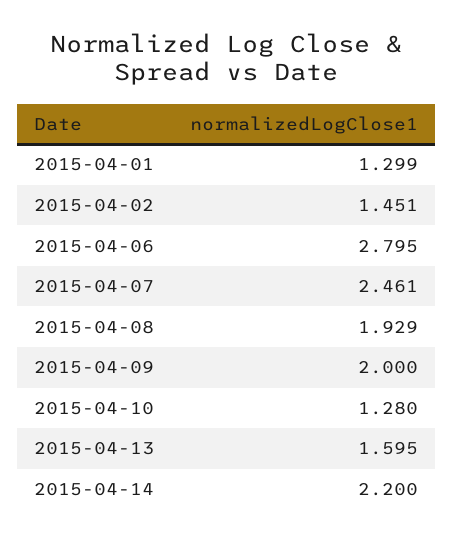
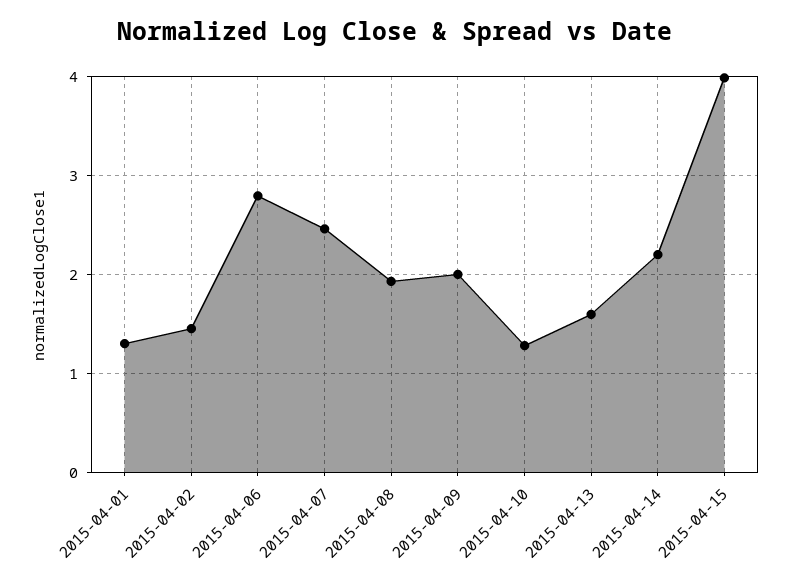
2015-04-15: none -> 4

